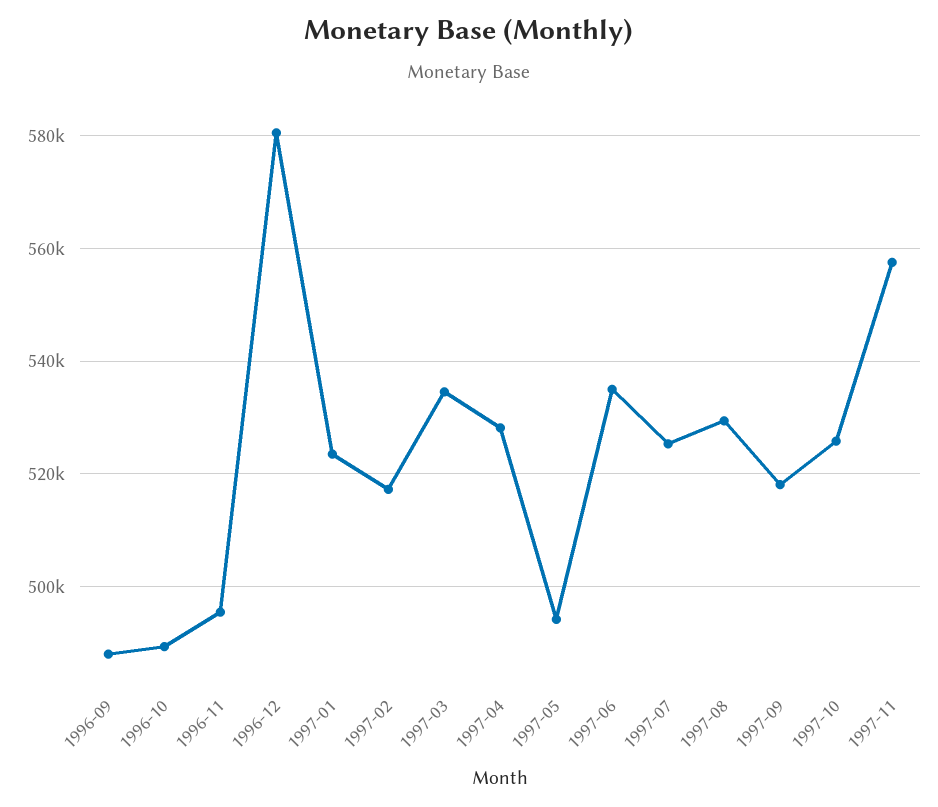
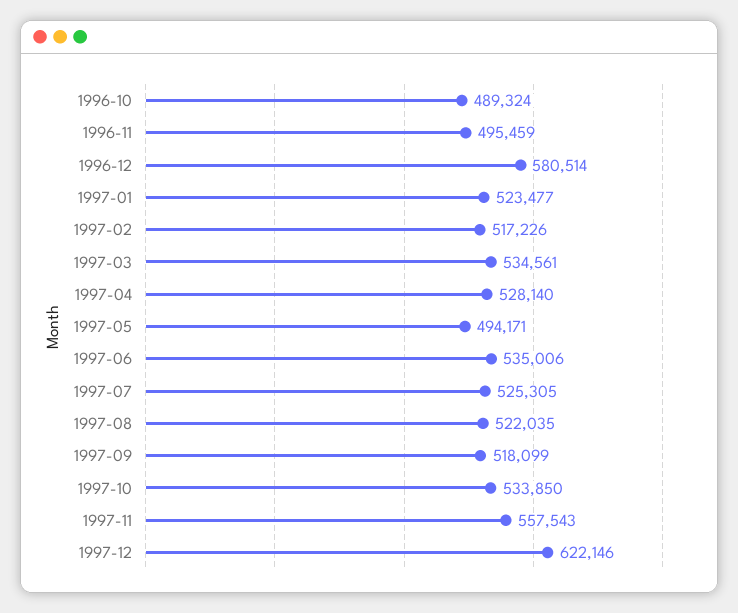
1996-09: 488000 -> none
1997-08: 530000 -> 522035
1997-10: 526000 -> 533850
1997-12: none -> 622146

